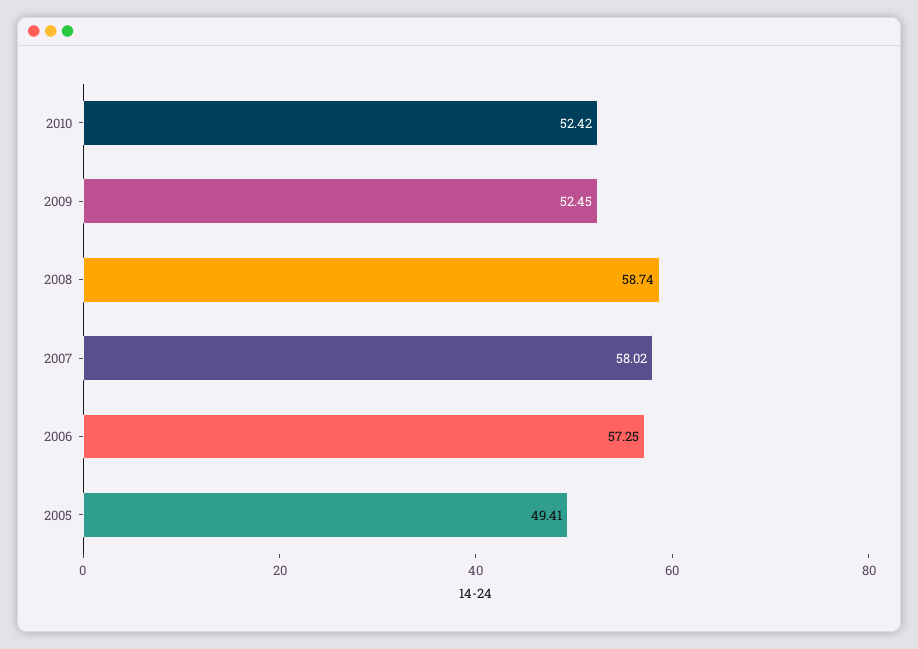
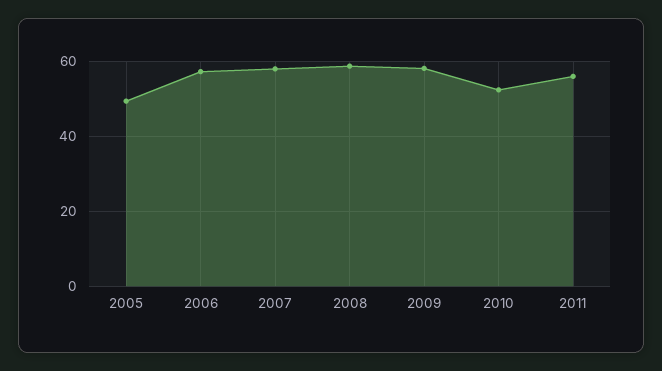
2009: 52.45 -> 58
2011: none -> 56

